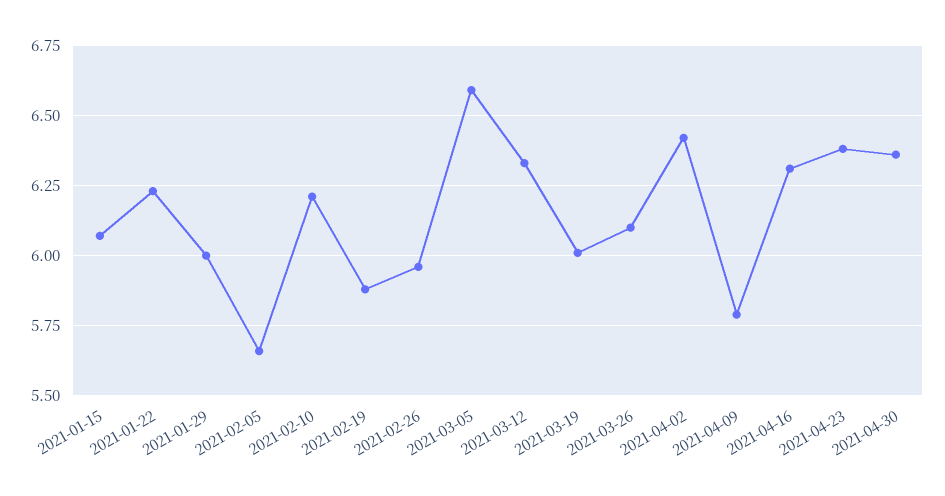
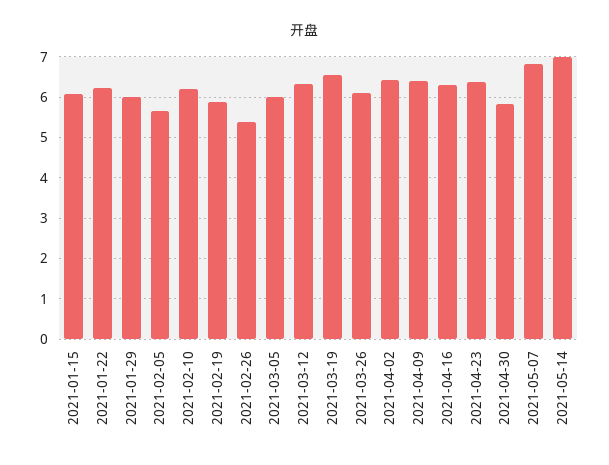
2021-02-26: 5.95 -> 5.4
2021-03-05: 6.6 -> 6
2021-03-19: 6 -> 6.6
2021-04-09: 5.8 -> 6.4
2021-04-30: 6.35 -> 5.8
2021-05-07: none -> 6.8
2021-05-14: none -> 7

